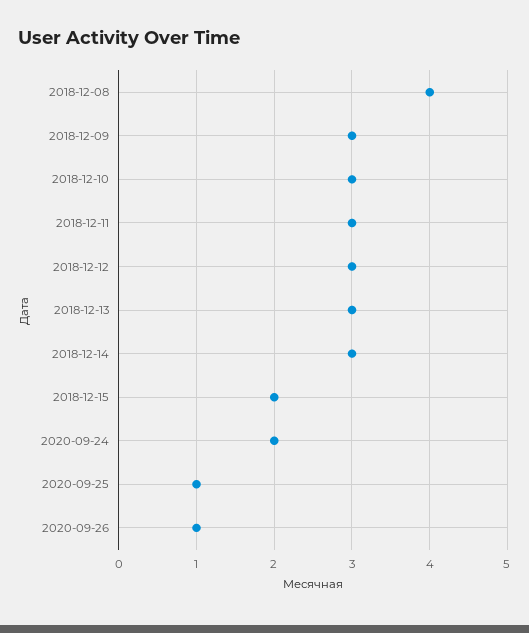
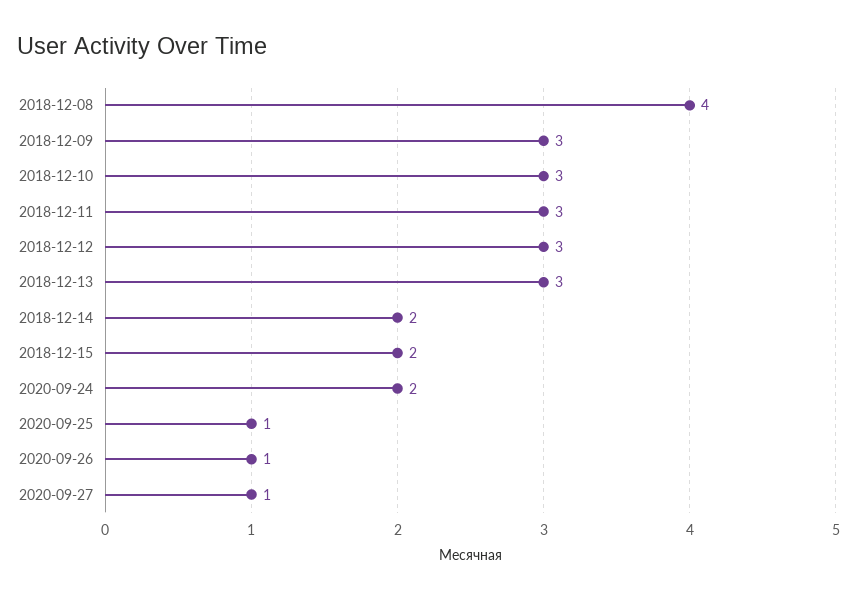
2018-12-14: 3 -> 2
2020-09-27: none -> 1

